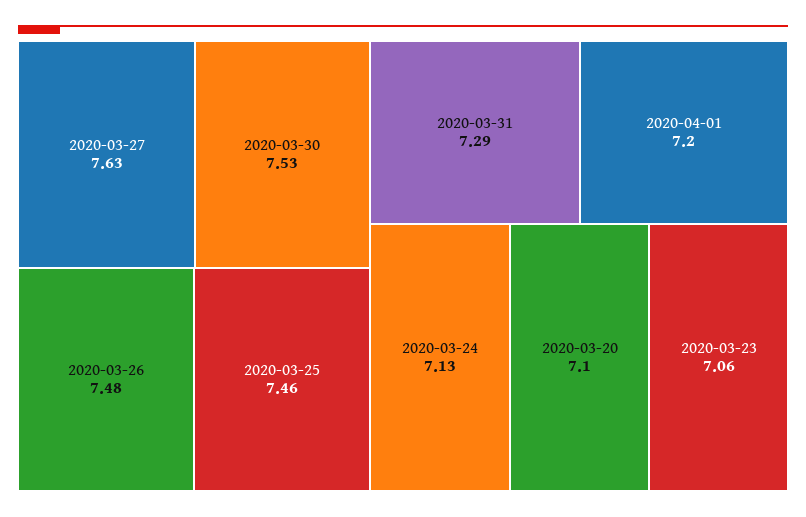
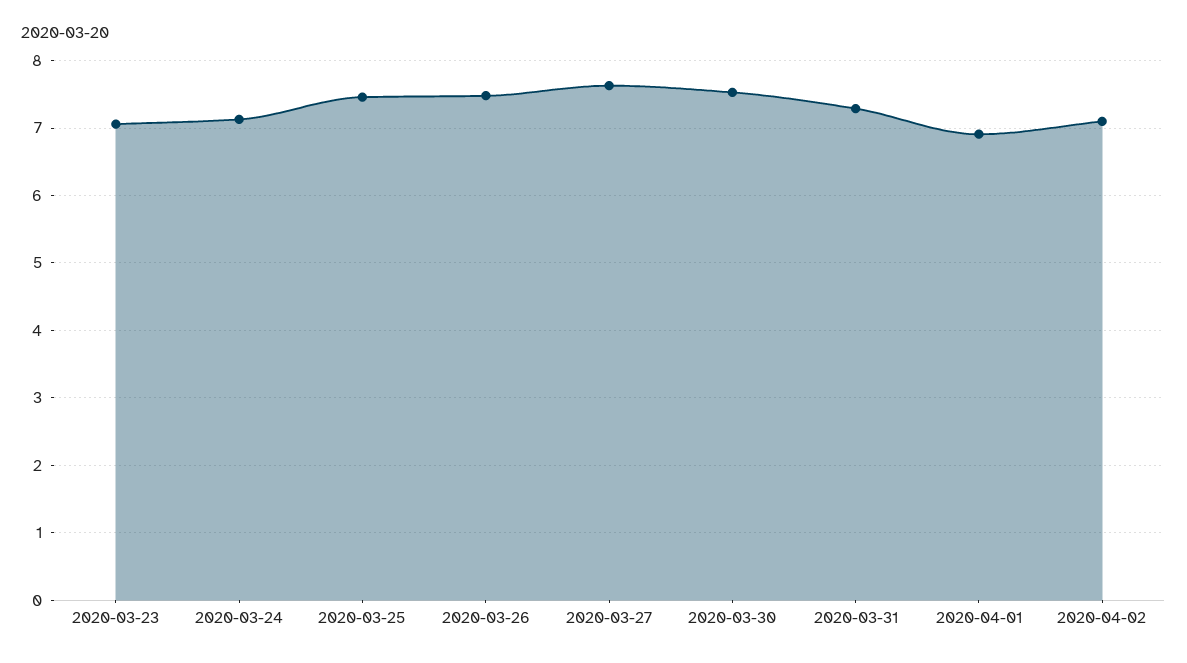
2020-04-01: 7.2 -> 6.9
2020-03-20: 7.1 -> none
2020-04-02: none -> 7.1

